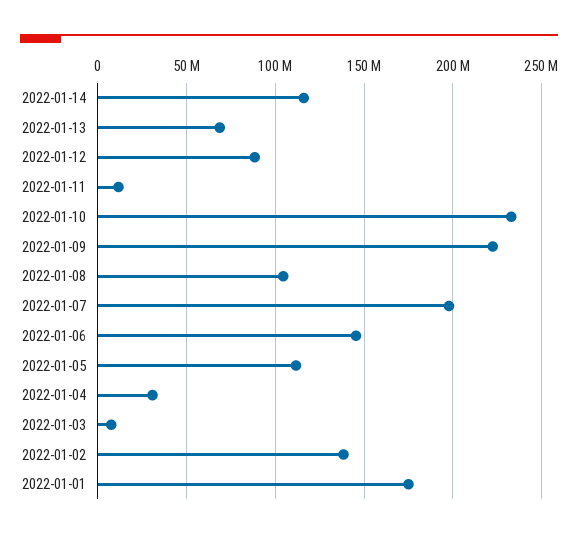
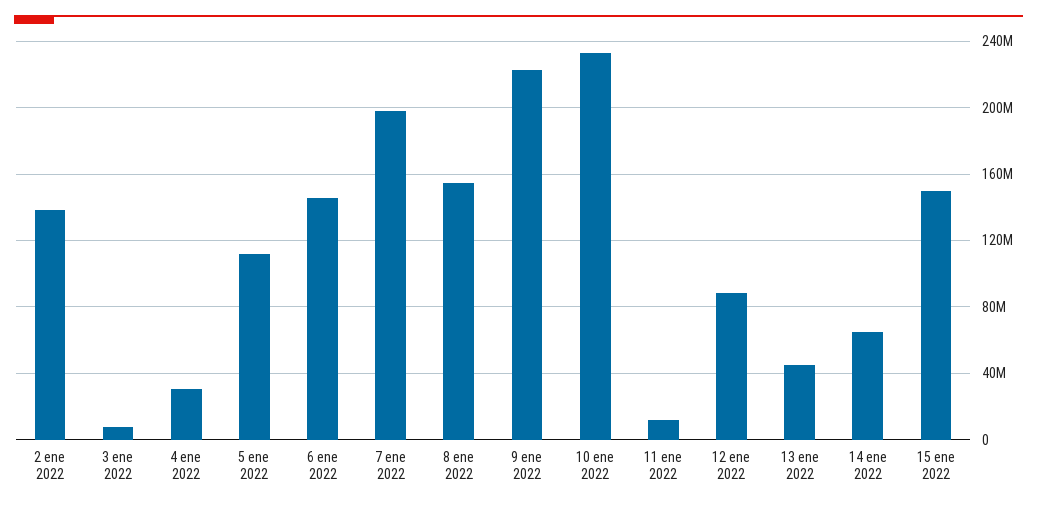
2022-01-14: 115000000 -> 65000000
2022-01-13: 70000000 -> 45000000
2022-01-08: 105000000 -> 155000000
2022-01-01: 175000000 -> none
15 ene 2022: none -> 150000000

